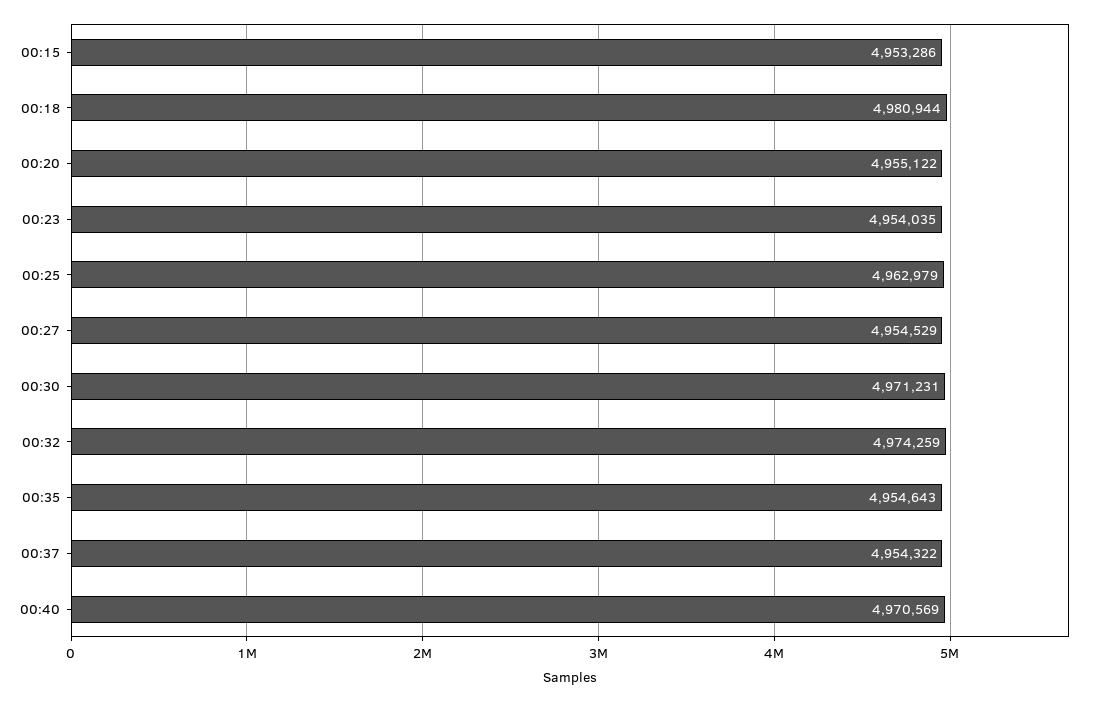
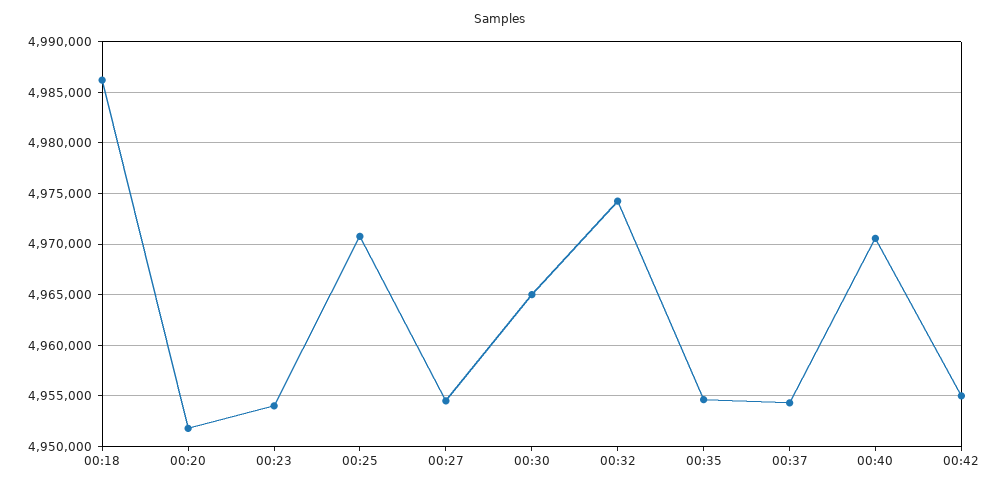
00:15: 4953286 -> none
00:18: 4980944 -> 4986000
00:20: 4955122 -> 4952000
00:25: 4962979 -> 4971000
00:30: 4971231 -> 4965000
00:42: none -> 4955000

